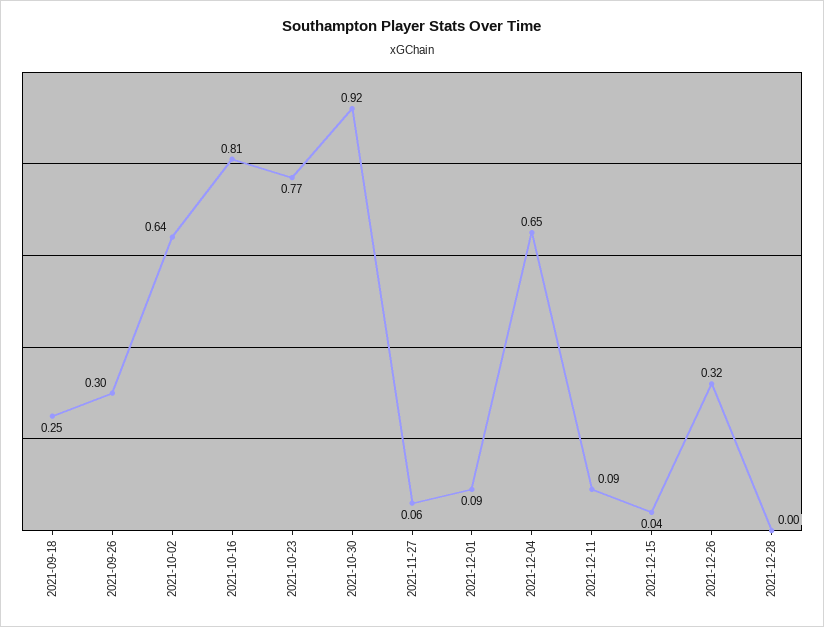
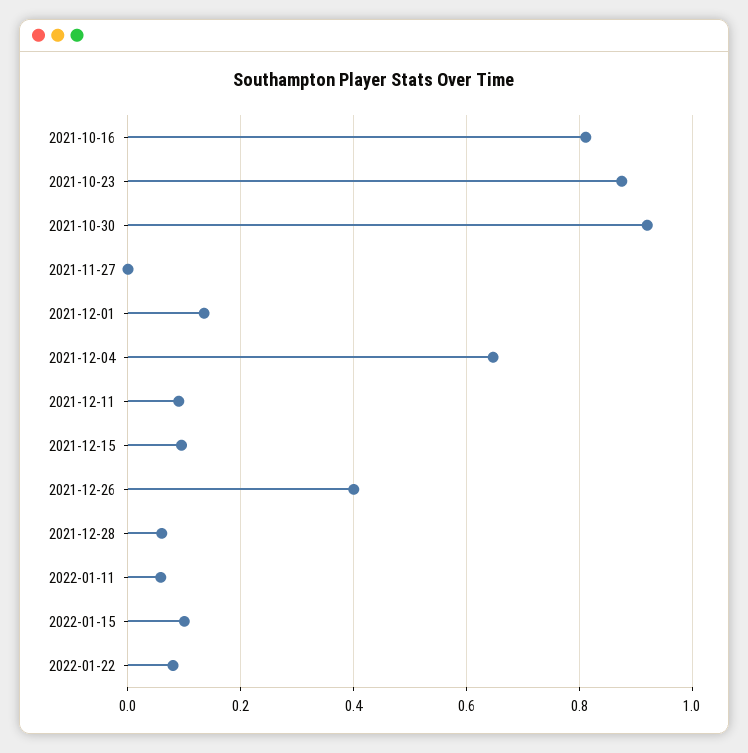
2021-09-18: 0.25 -> none
2021-09-26: 0.3 -> none
2021-10-02: 0.64 -> none
2021-10-23: 0.77 -> 0.88
2021-11-27: 0.06 -> 0
2021-12-01: 0.09 -> 0.14
2021-12-15: 0.04 -> 0.1
2021-12-26: 0.32 -> 0.4
2021-12-28: 0 -> 0.06
2022-01-11: none -> 0.06
2022-01-15: none -> 0.1
2022-01-22: none -> 0.08

